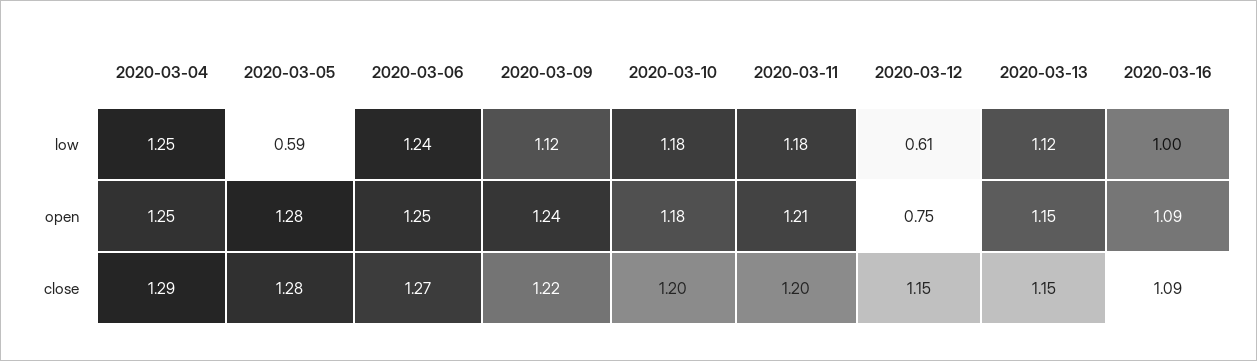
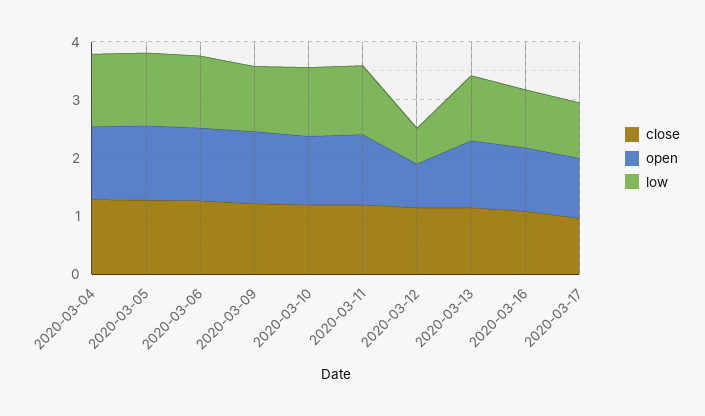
low, 2020-03-05: 0.59 -> 1.2
close, 2020-03-17: none -> 1
open, 2020-03-17: none -> 1
low, 2020-03-17: none -> 1

